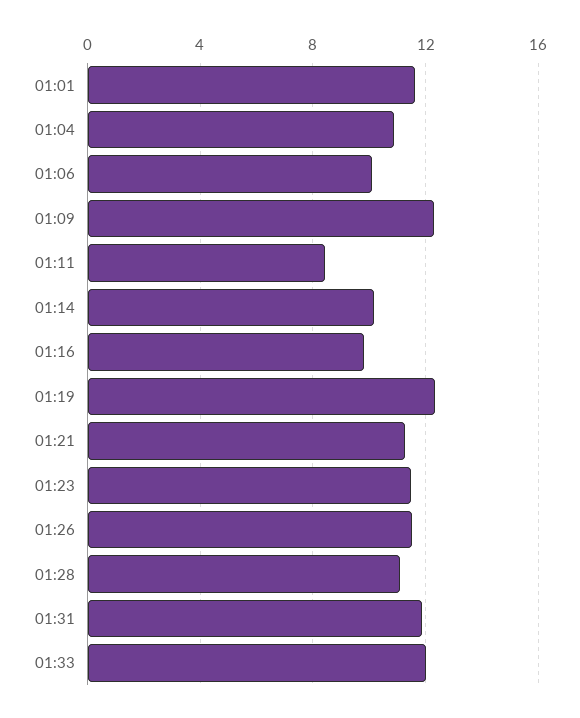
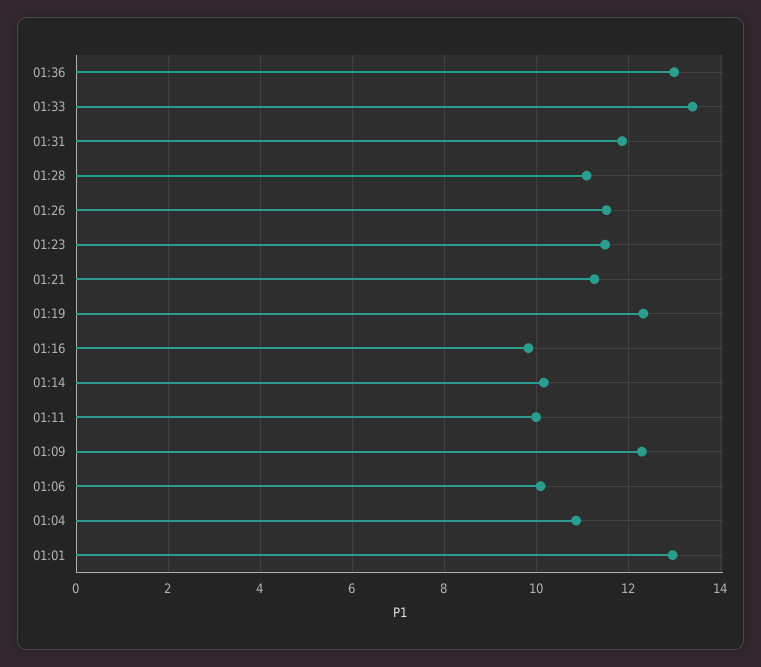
01:01: 11.5 -> 13
01:11: 8.5 -> 10
01:33: 12 -> 13.4
01:36: none -> 13

